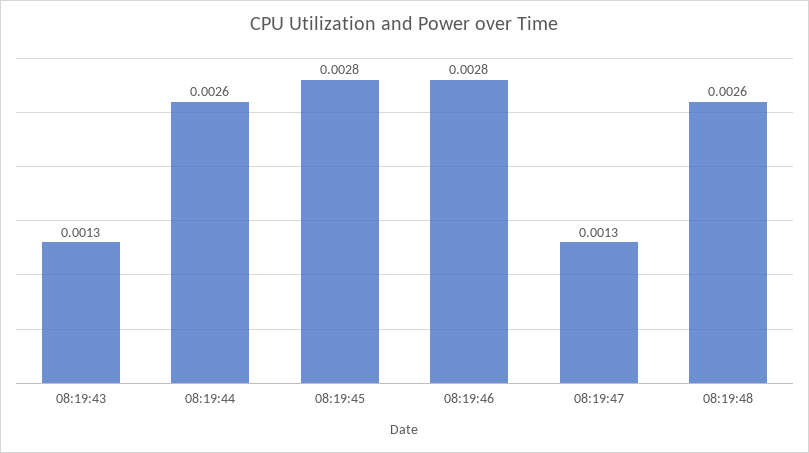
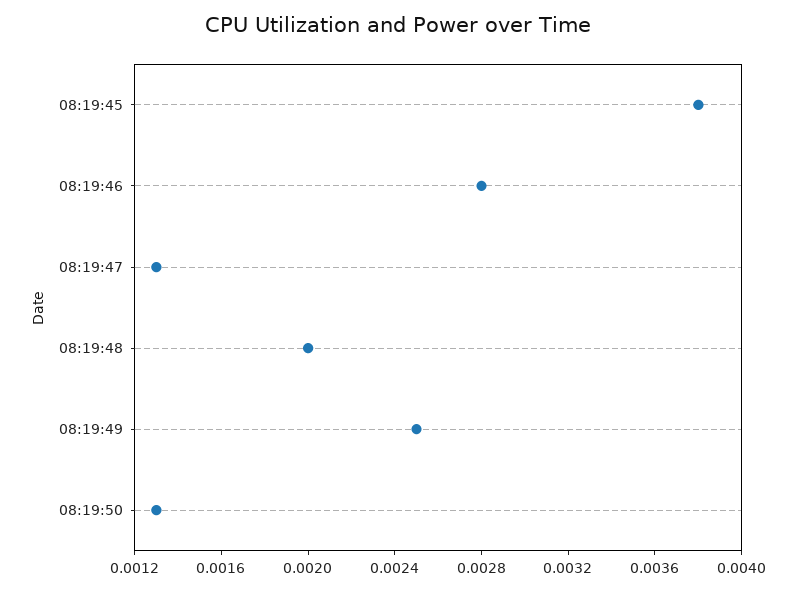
08:19:43: 0.0013 -> none
08:19:44: 0.0026 -> none
08:19:45: 0.0028 -> 0.0038
08:19:48: 0.0026 -> 0.002
08:19:49: none -> 0.0025
08:19:50: none -> 0.0013

